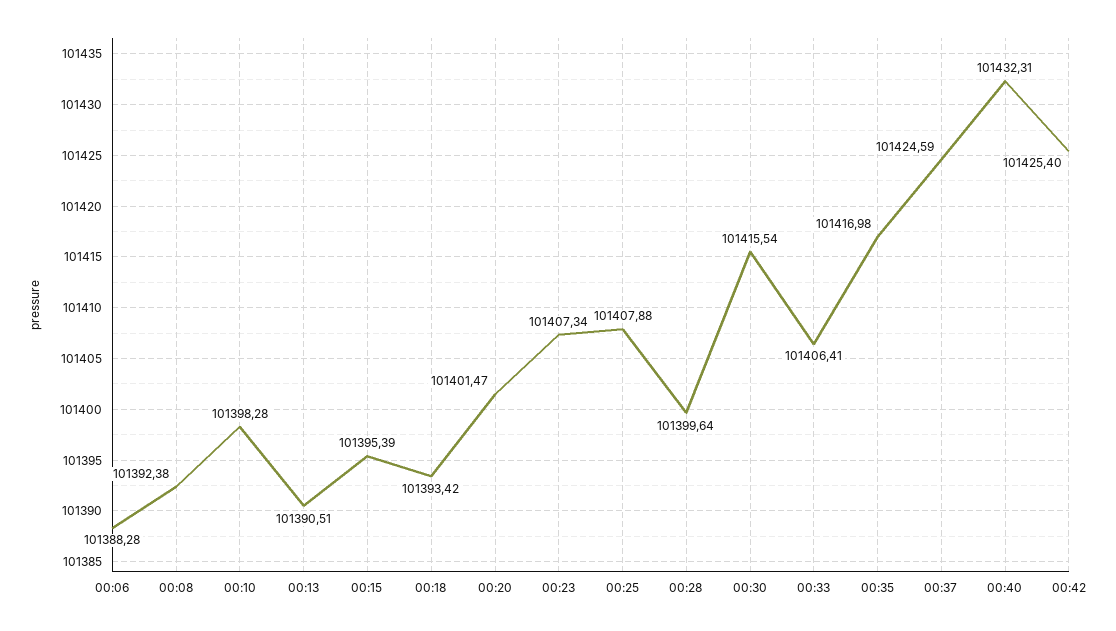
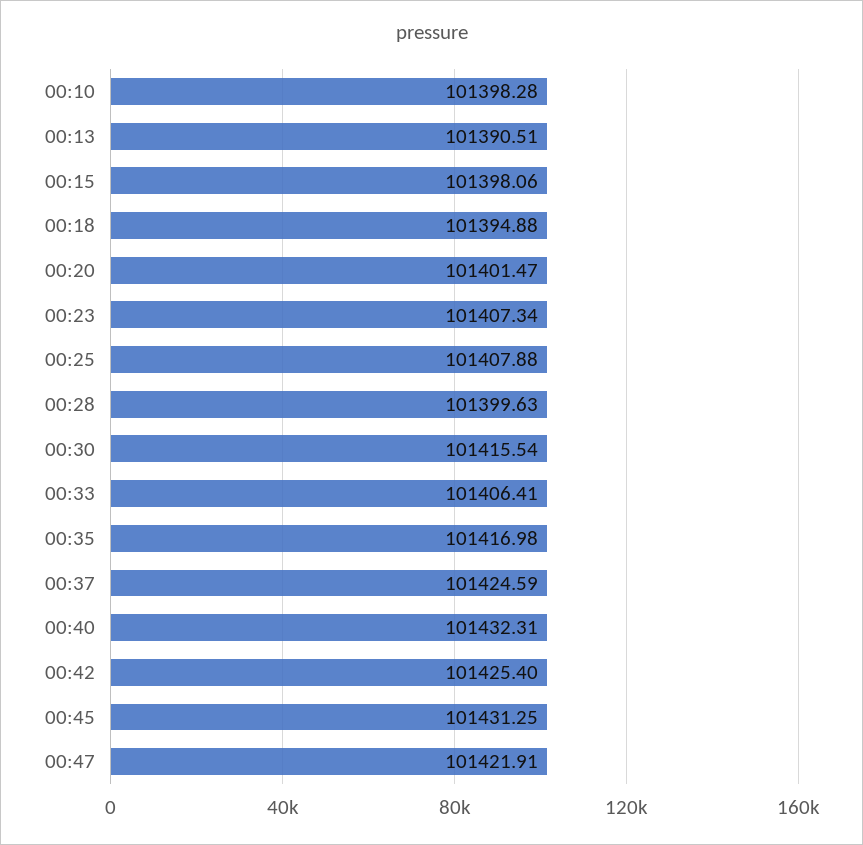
00:06: 101388.28 -> none
00:08: 101392.38 -> none
00:15: 101395.39 -> 101398.06
00:18: 101393.42 -> 101394.88
00:28: 101399.64 -> 101399.63
00:45: none -> 101431.25
00:47: none -> 101421.91

